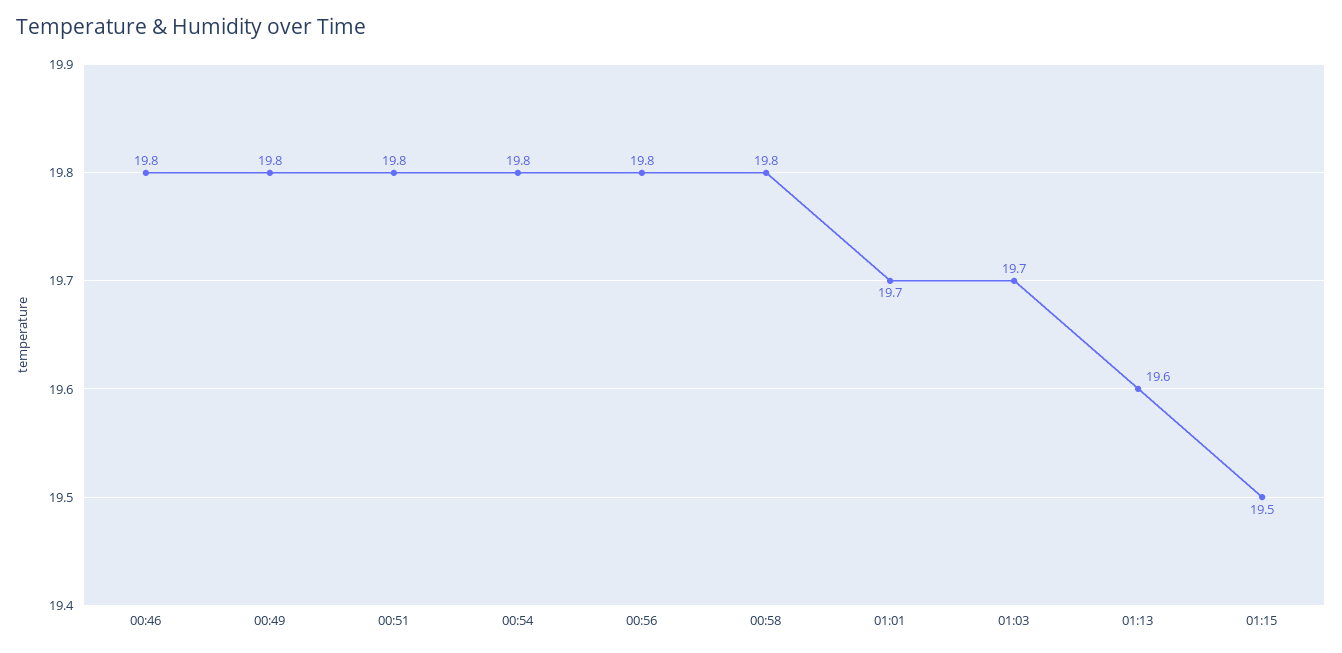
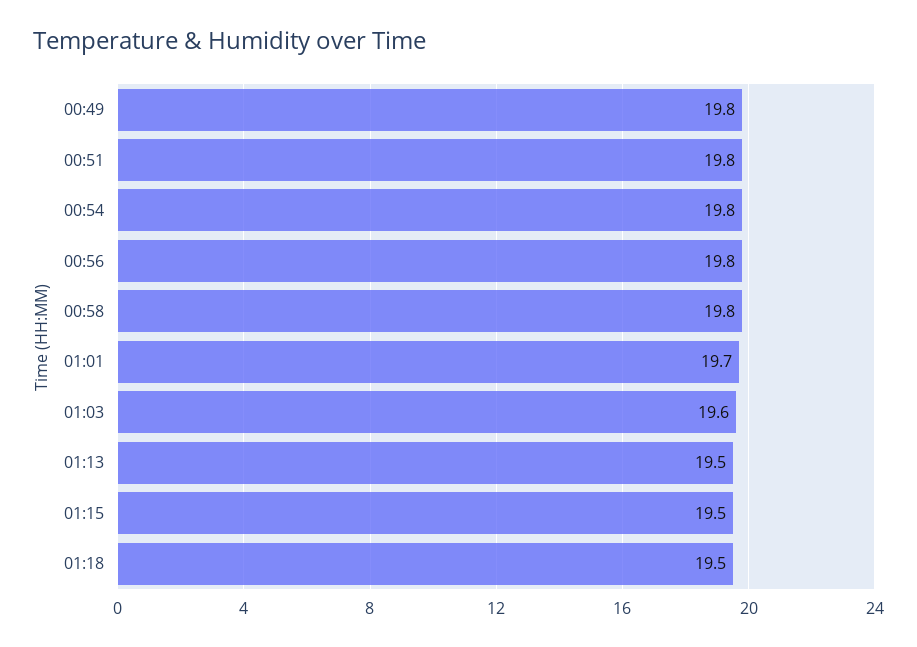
00:46: 19.8 -> none
01:03: 19.7 -> 19.6
01:13: 19.6 -> 19.5
01:18: none -> 19.5

